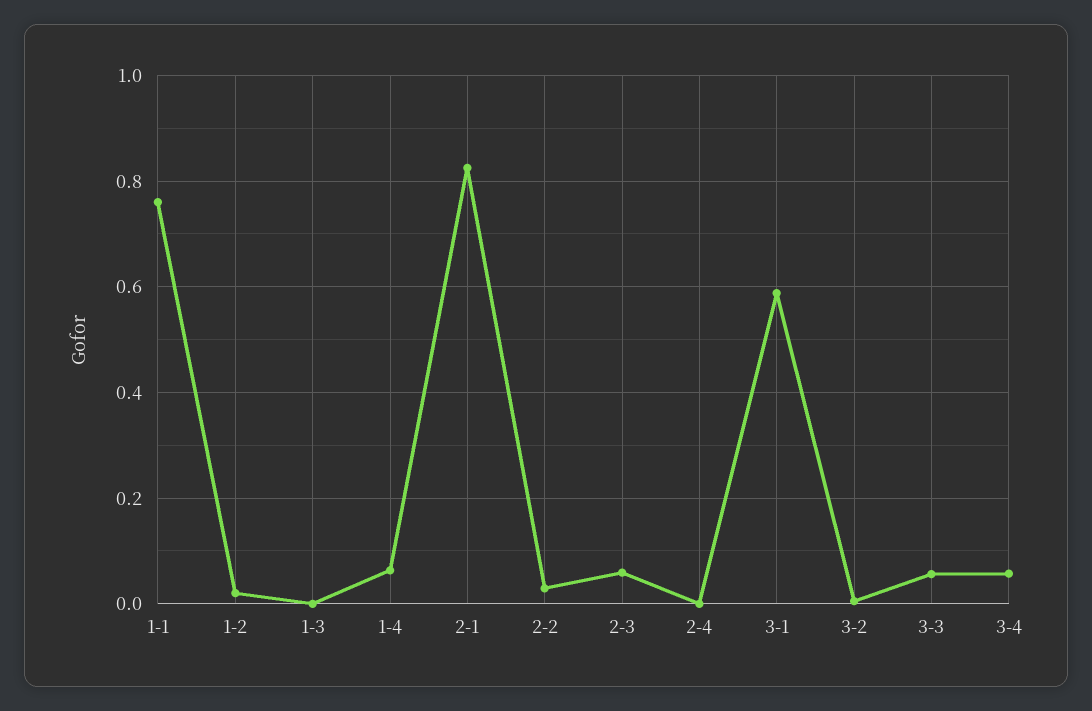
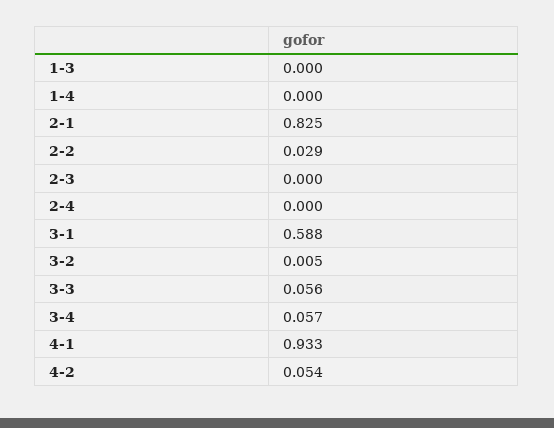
1-1: 0.76 -> none
1-2: 0.02 -> none
1-4: 0.06 -> 0
2-3: 0.06 -> 0
4-1: none -> 0.933
4-2: none -> 0.054

